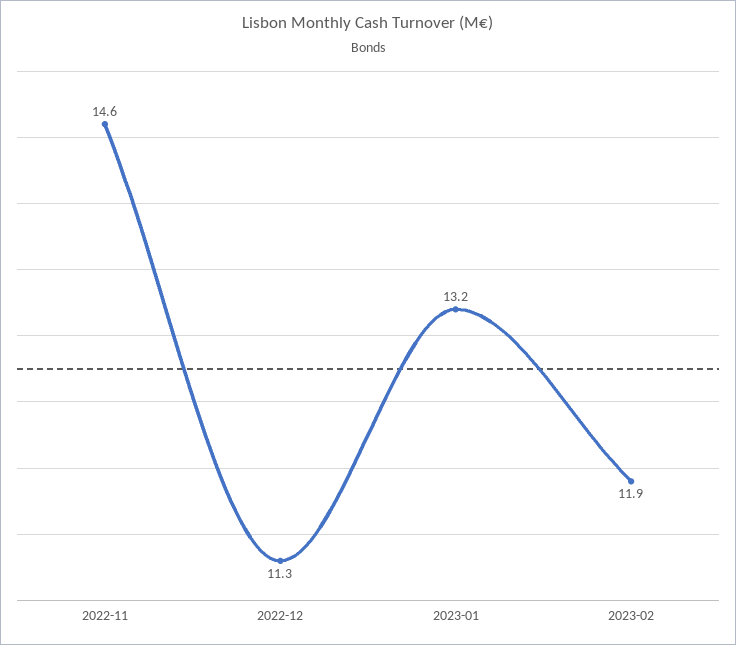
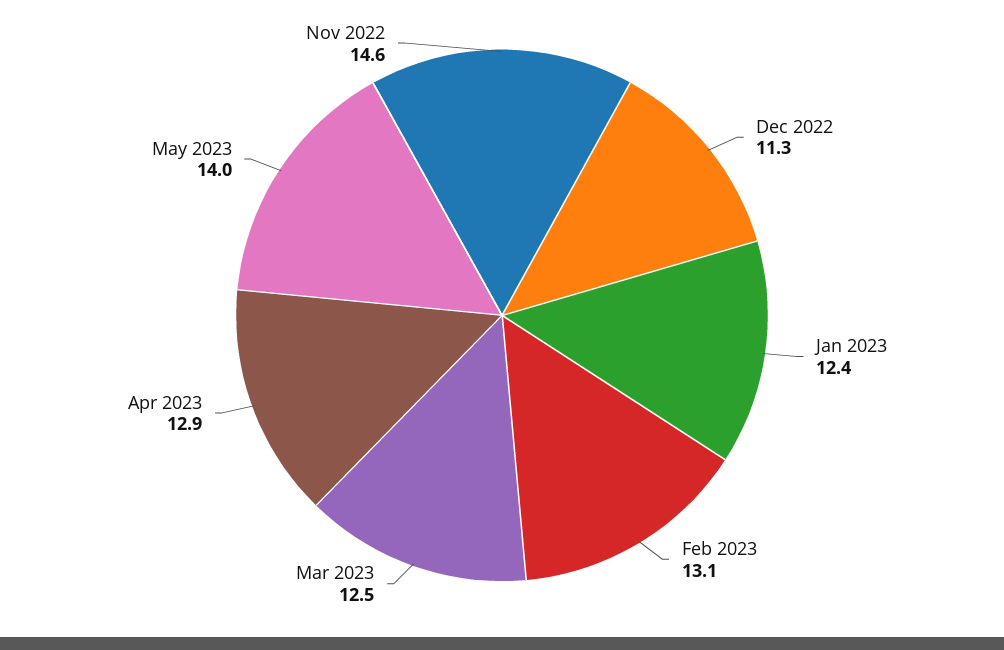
2023-01: 13.2 -> 12.4
2023-02: 11.9 -> 13.1
Mar 2023: none -> 12.5
Apr 2023: none -> 12.9
May 2023: none -> 14

